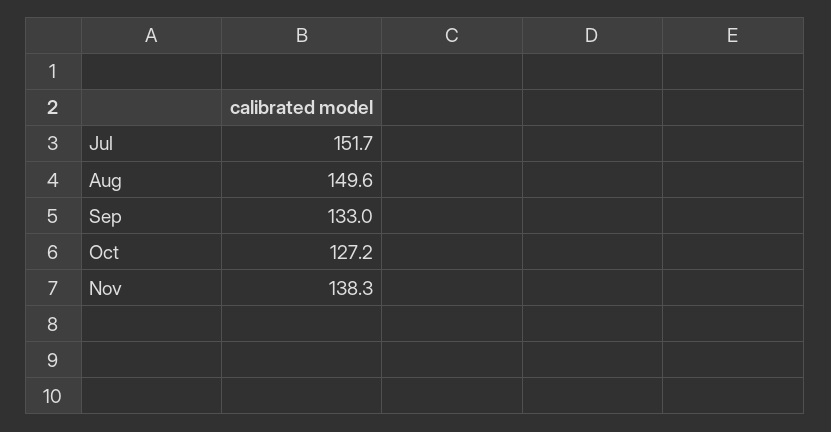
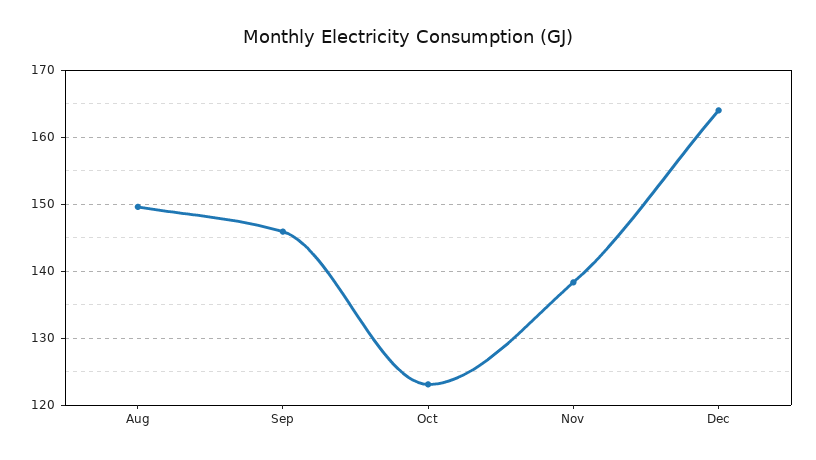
Jul: 151.7 -> none
Sep: 133 -> 146
Oct: 127.2 -> 123
Dec: none -> 164

